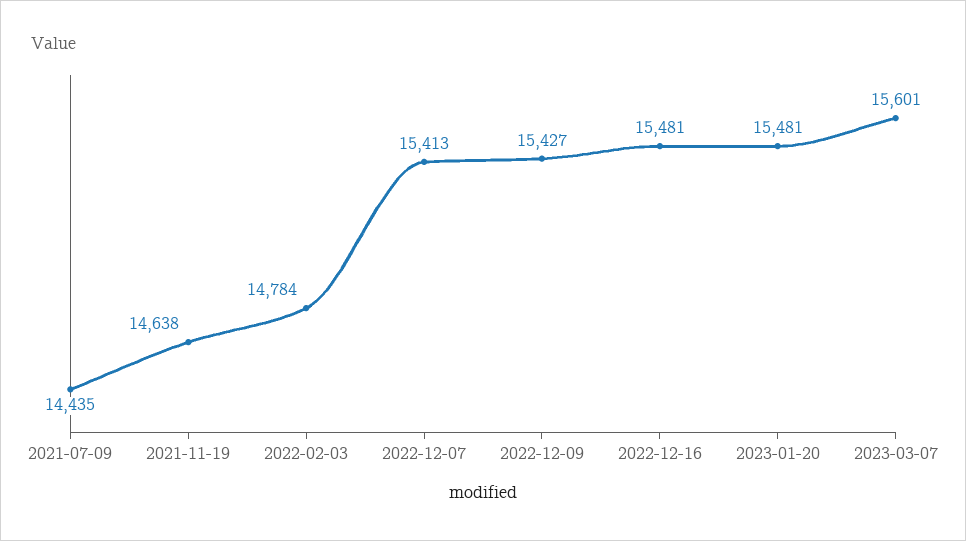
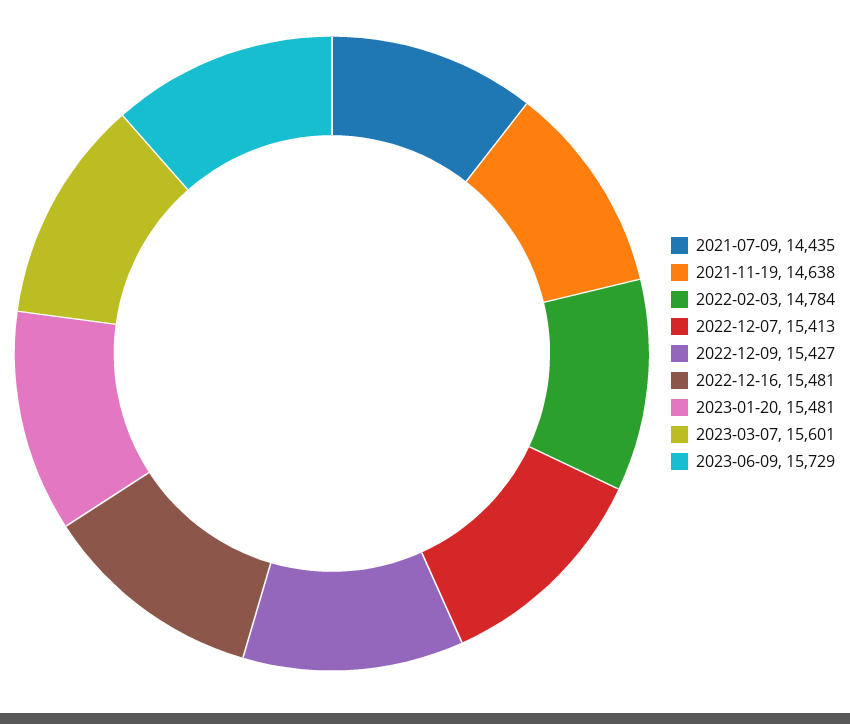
2023-06-09: none -> 15729

